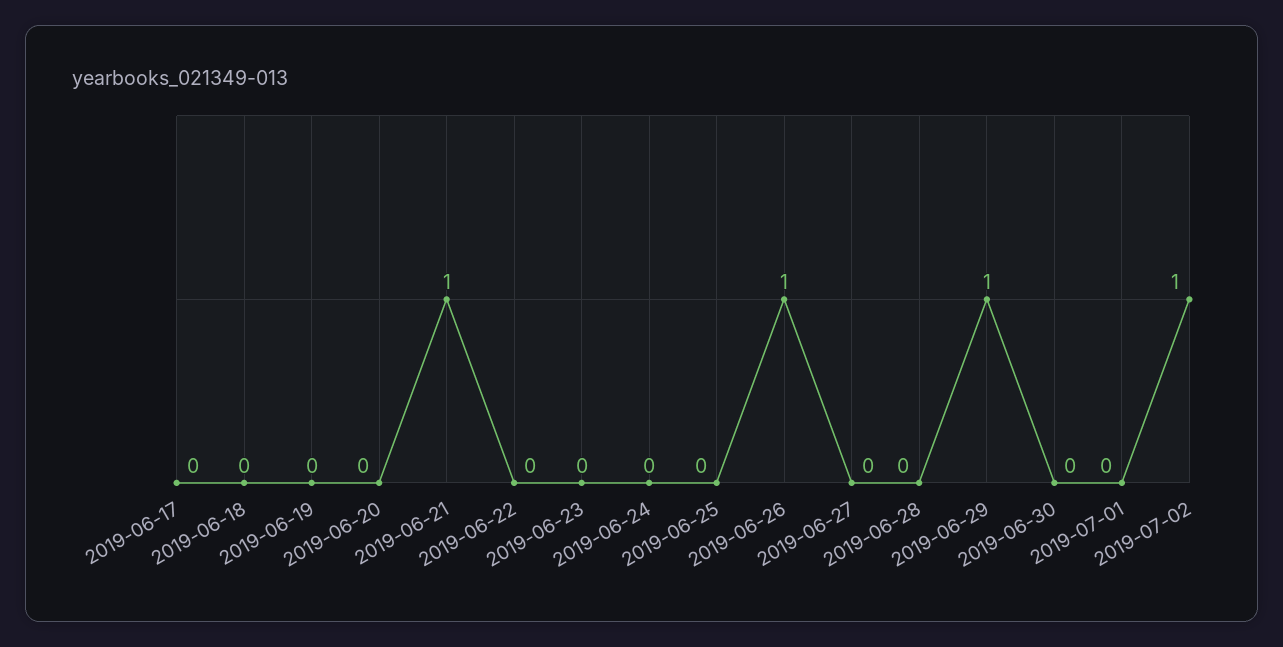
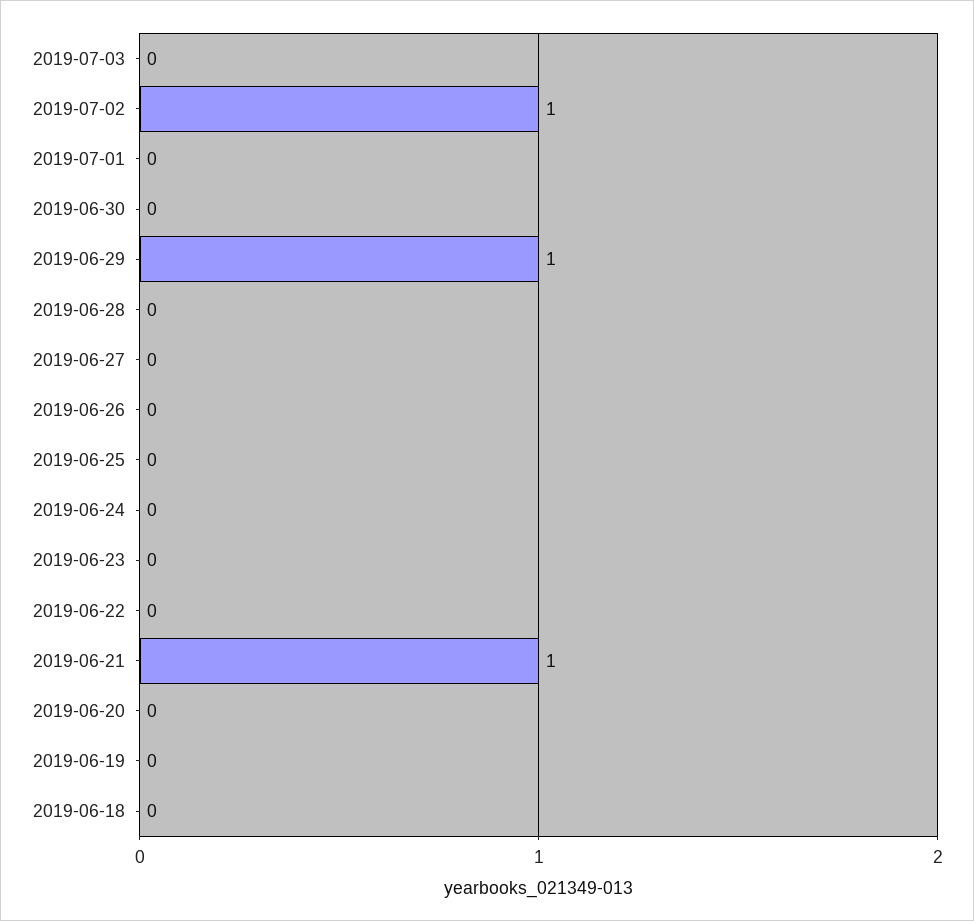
2019-06-17: 0 -> none
2019-06-26: 1 -> 0
2019-07-03: none -> 0

